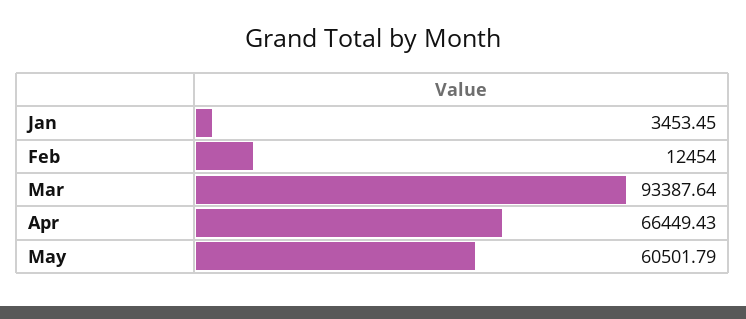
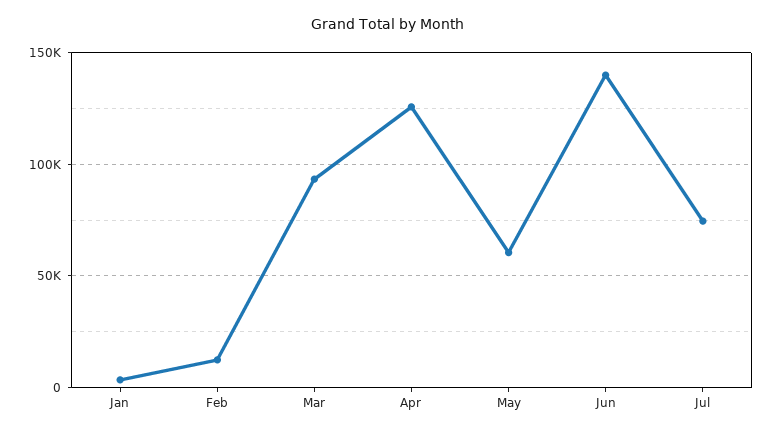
Apr: 66449.43 -> 125000
Jun: none -> 140000
Jul: none -> 75000

